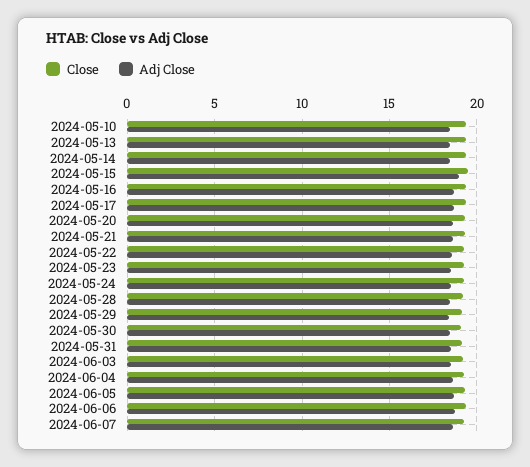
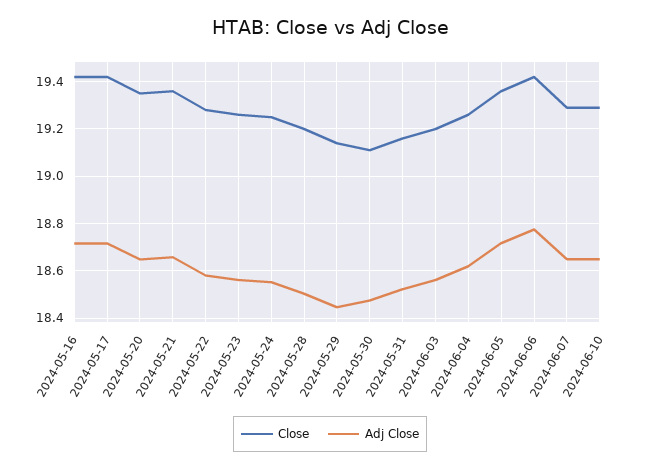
Close, 2024-05-10: 19.5 -> none
Adj Close, 2024-05-10: 18.5 -> none
Close, 2024-05-13: 19.5 -> none
Adj Close, 2024-05-13: 18.5 -> none
Close, 2024-05-14: 19.5 -> none
Adj Close, 2024-05-14: 18.5 -> none
Close, 2024-05-15: 19.5 -> none
Adj Close, 2024-05-15: 19 -> none
Close, 2024-06-10: none -> 19.3
Adj Close, 2024-06-10: none -> 18.65

